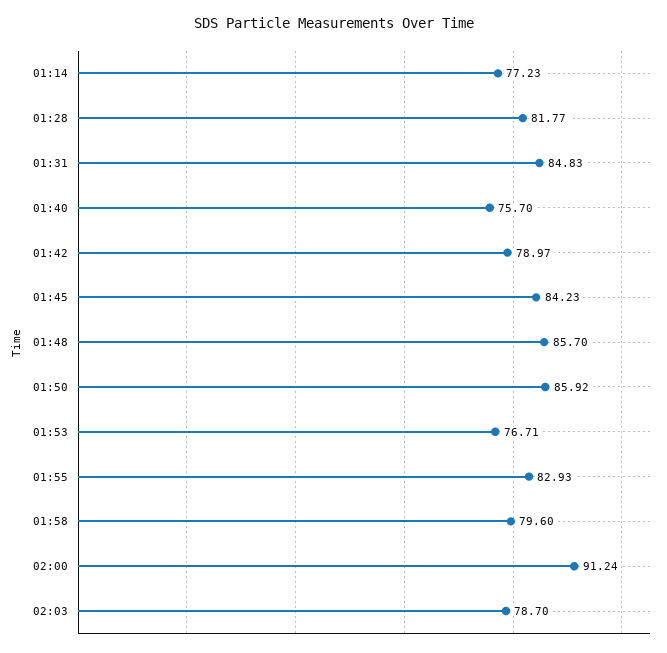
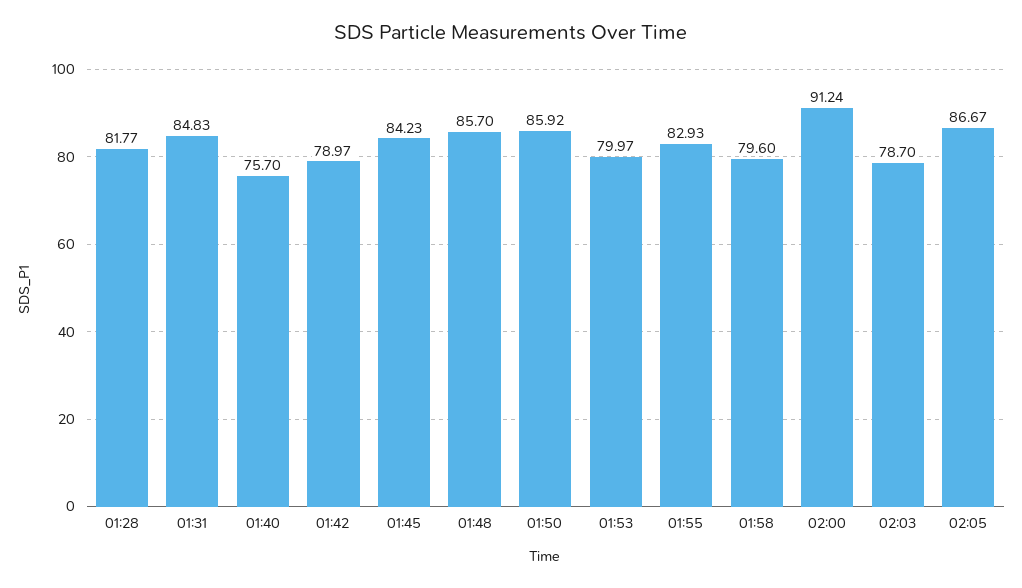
01:14: 77.23 -> none
01:53: 76.71 -> 79.97
02:05: none -> 86.67

